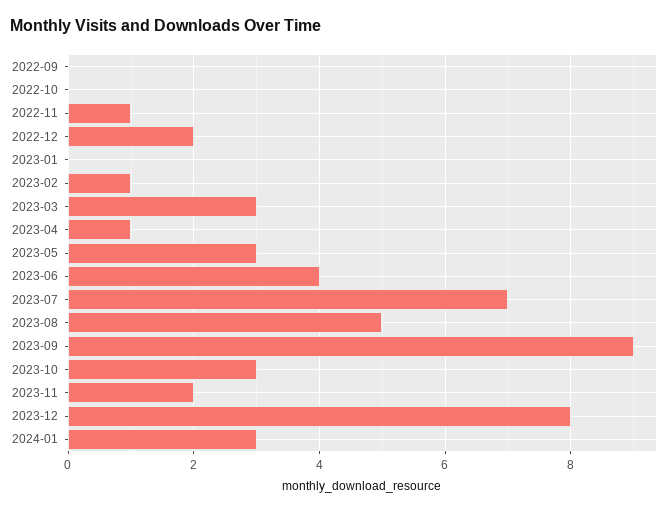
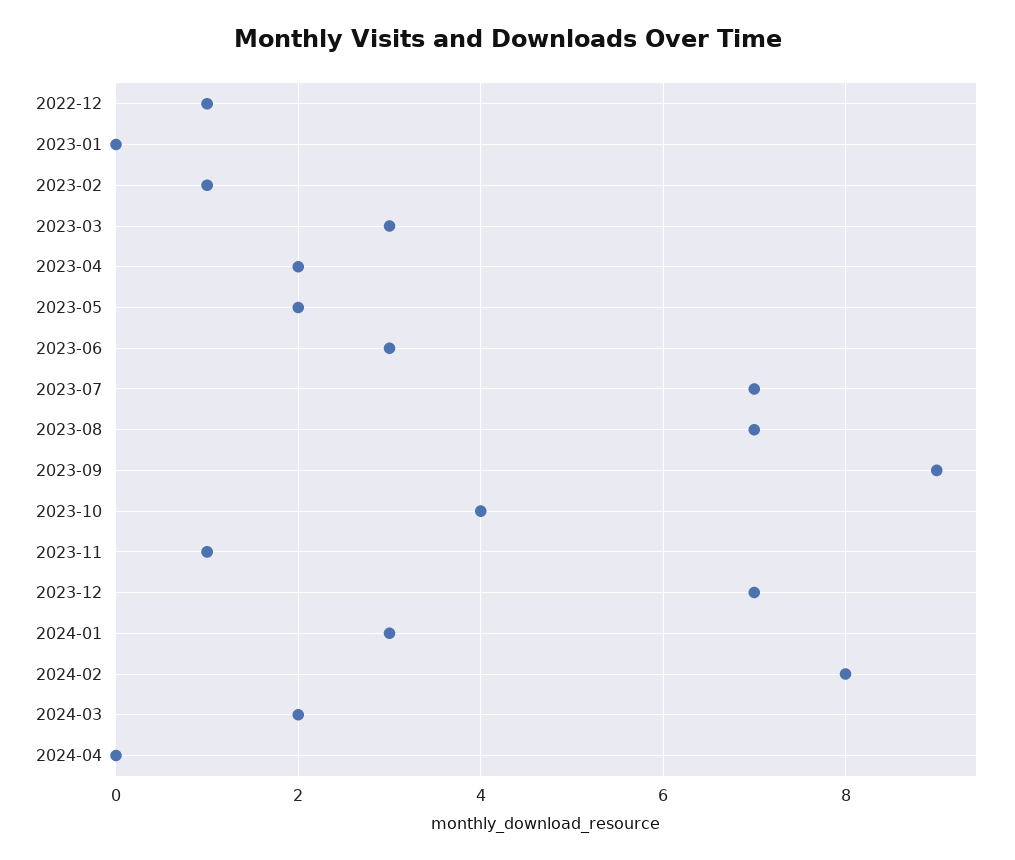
2022-09: 0 -> none
2022-10: 0 -> none
2022-11: 1 -> none
2022-12: 2 -> 1
2023-04: 1 -> 2
2023-05: 3 -> 2
2023-06: 4 -> 3
2023-08: 5 -> 7
2023-10: 3 -> 4
2023-11: 2 -> 1
2023-12: 8 -> 7
2024-02: none -> 8
2024-03: none -> 2
2024-04: none -> 0

